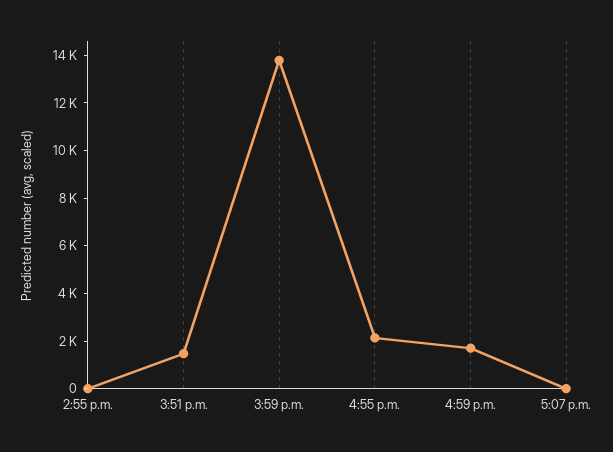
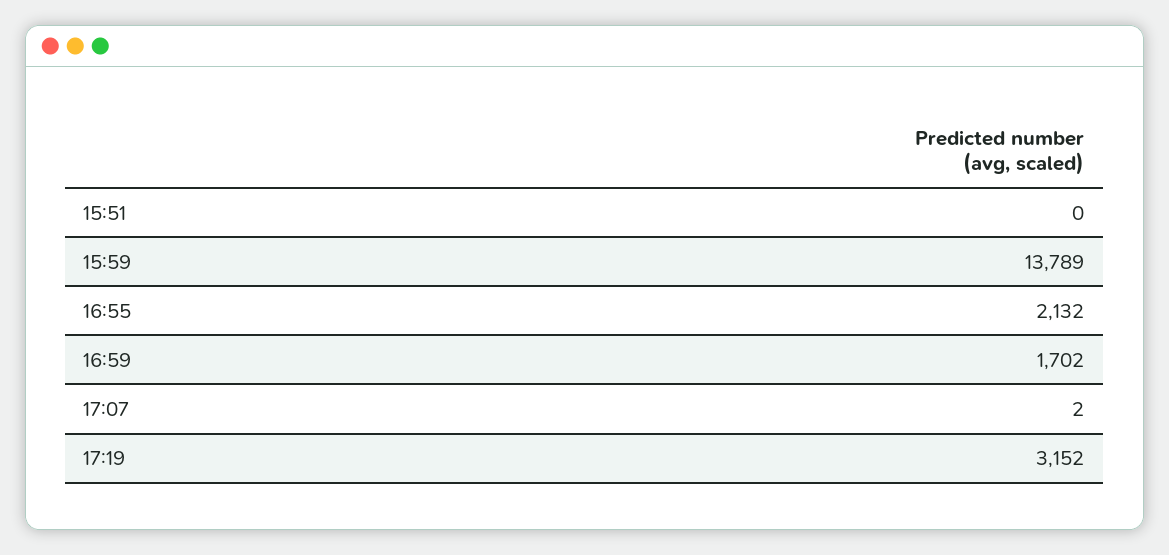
2:55 p.m.: 0 -> none
3:51 p.m.: 1500 -> 0
17:19: none -> 3152

